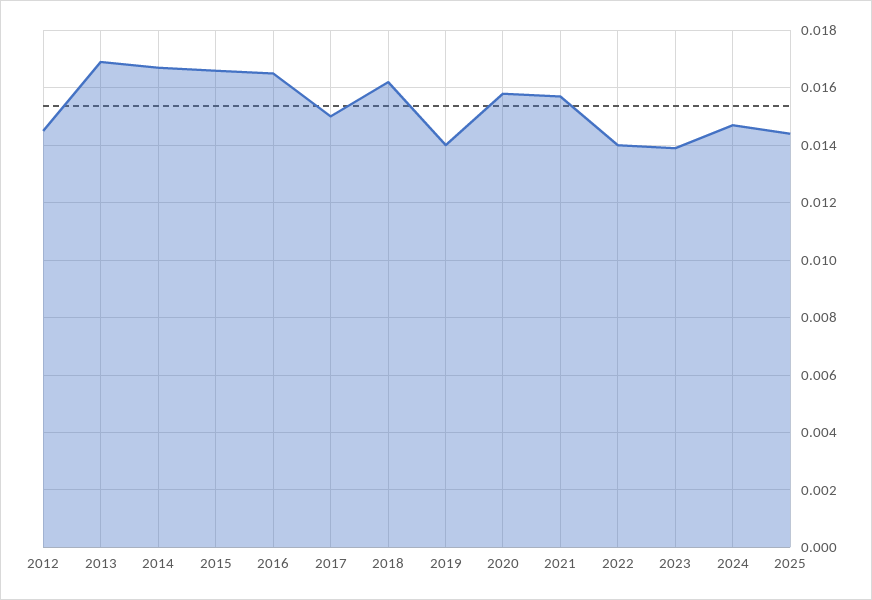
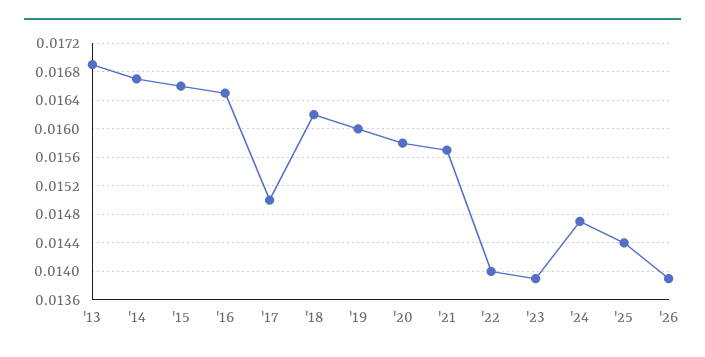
2012: 0.0145 -> none
2019: 0.014 -> 0.016
'26: none -> 0.0139

